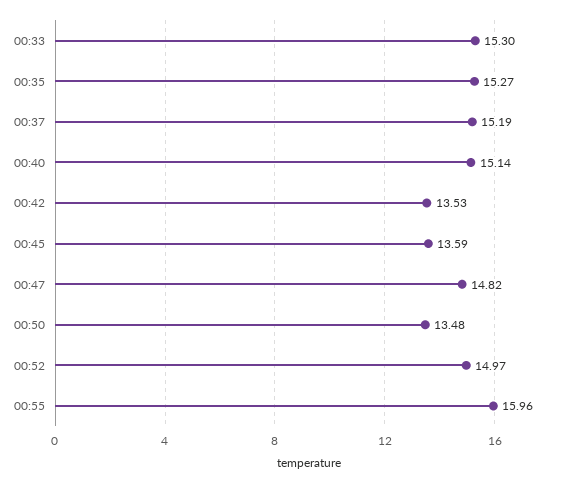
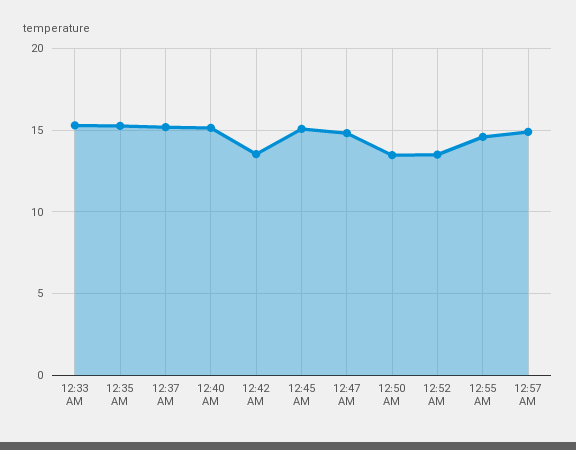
00:45: 13.59 -> 15
00:52: 14.97 -> 13.5
00:55: 15.96 -> 14.5
12:57 AM: none -> 15

